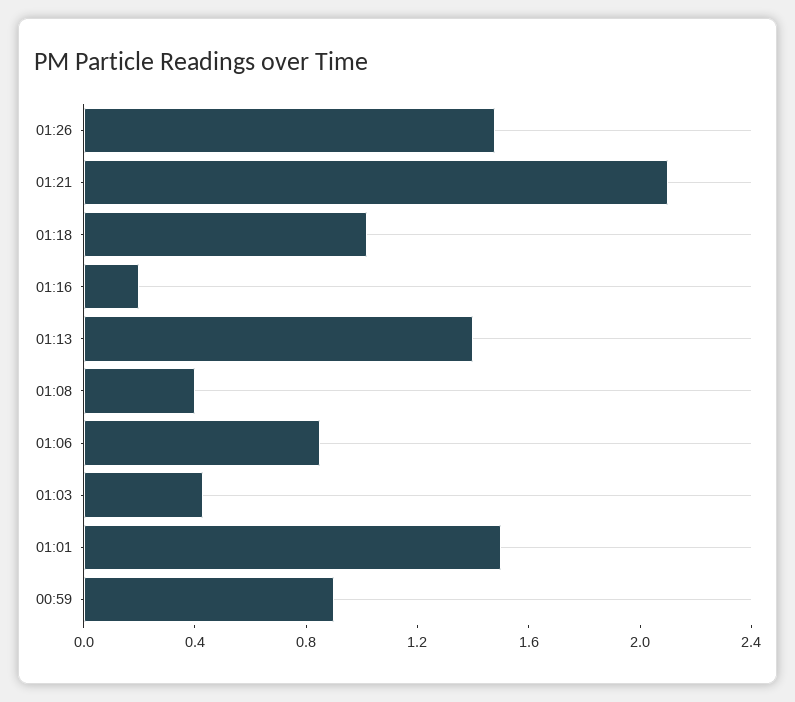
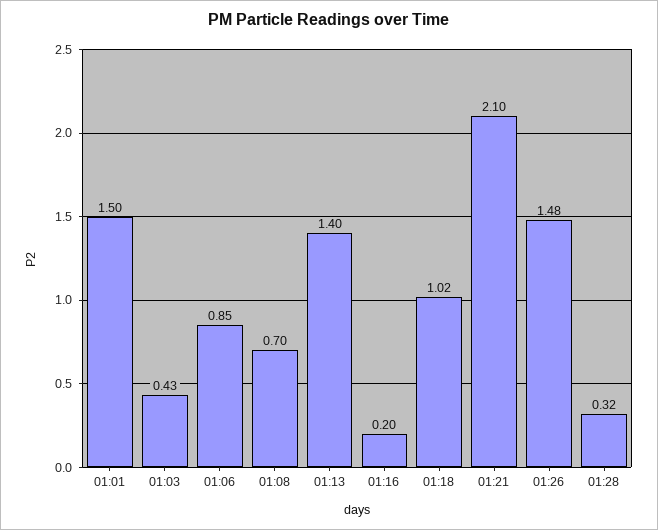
01:08: 0.4 -> 0.7
00:59: 0.9 -> none
01:28: none -> 0.32

